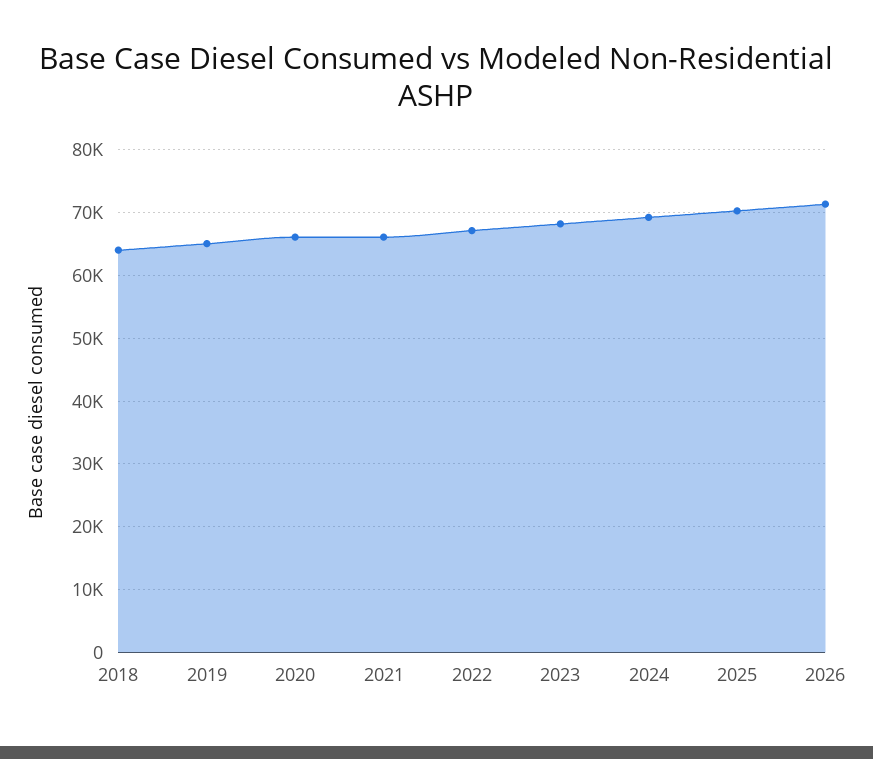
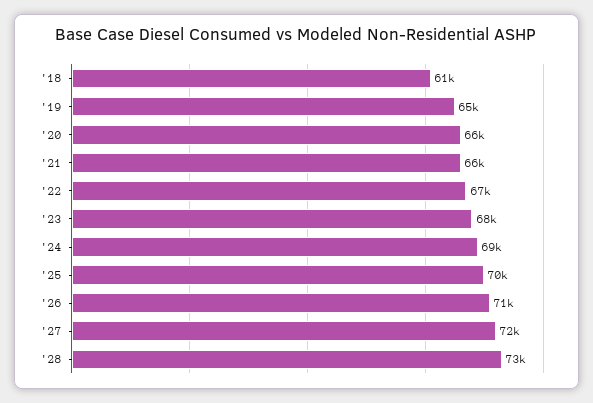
2018: 64000 -> 61000
'27: none -> 72000
'28: none -> 73000

